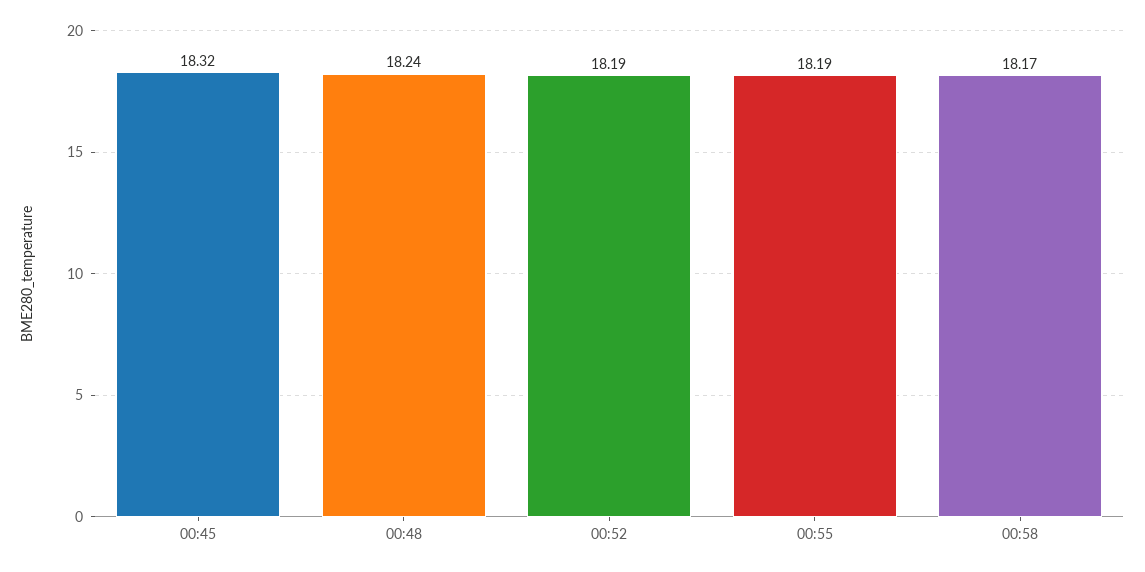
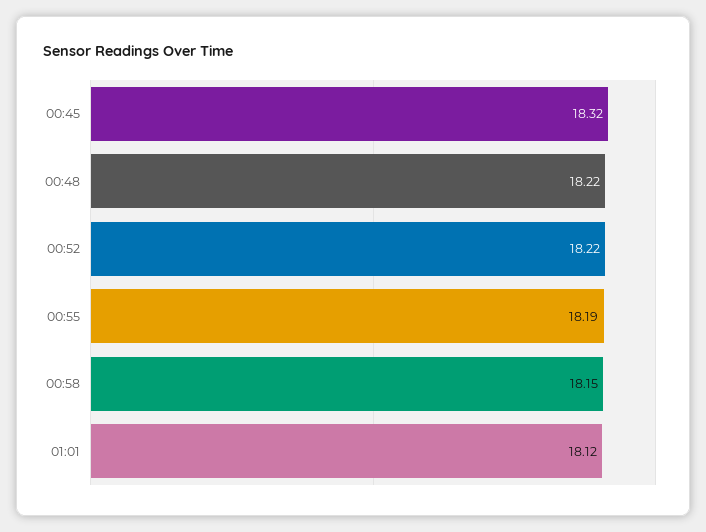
00:48: 18.24 -> 18.22
00:52: 18.19 -> 18.22
00:58: 18.17 -> 18.15
01:01: none -> 18.12

